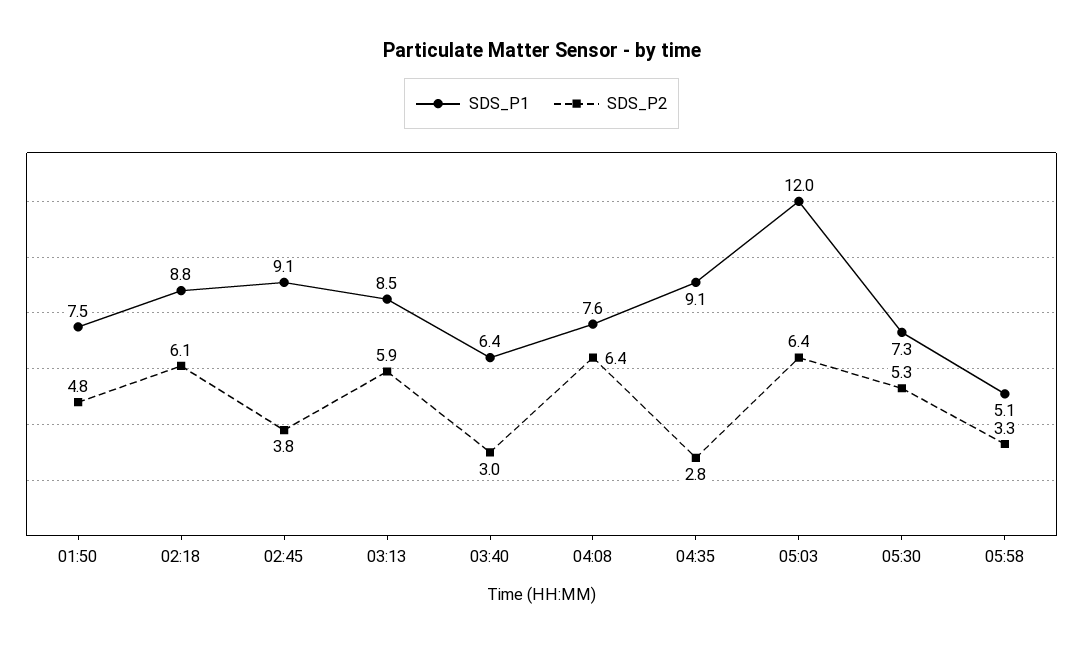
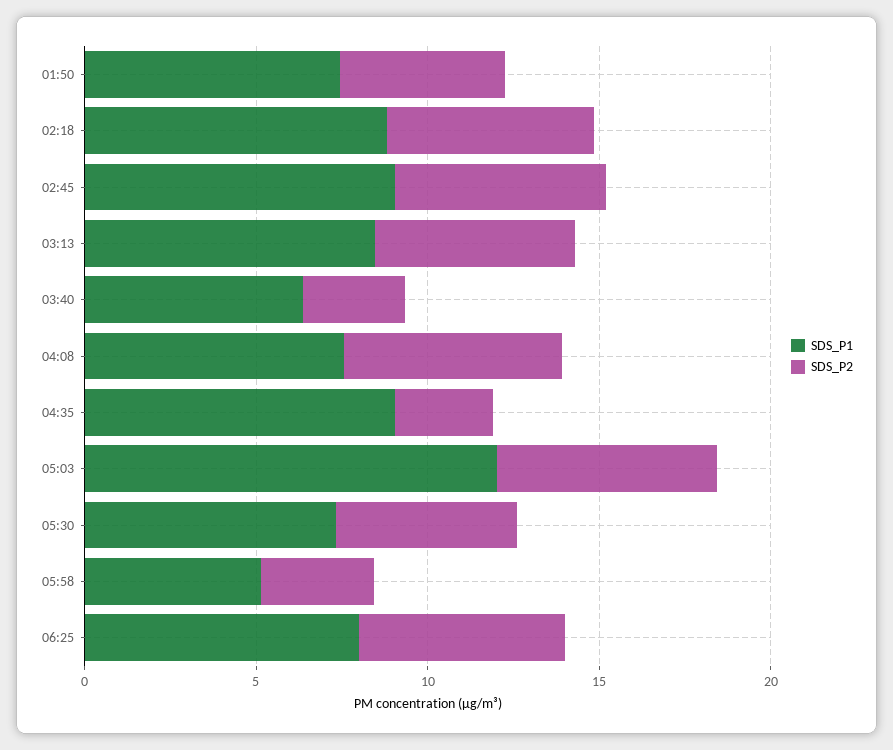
SDS_P2, 02:45: 3.8 -> 6
SDS_P1, 06:25: none -> 8
SDS_P2, 06:25: none -> 6

